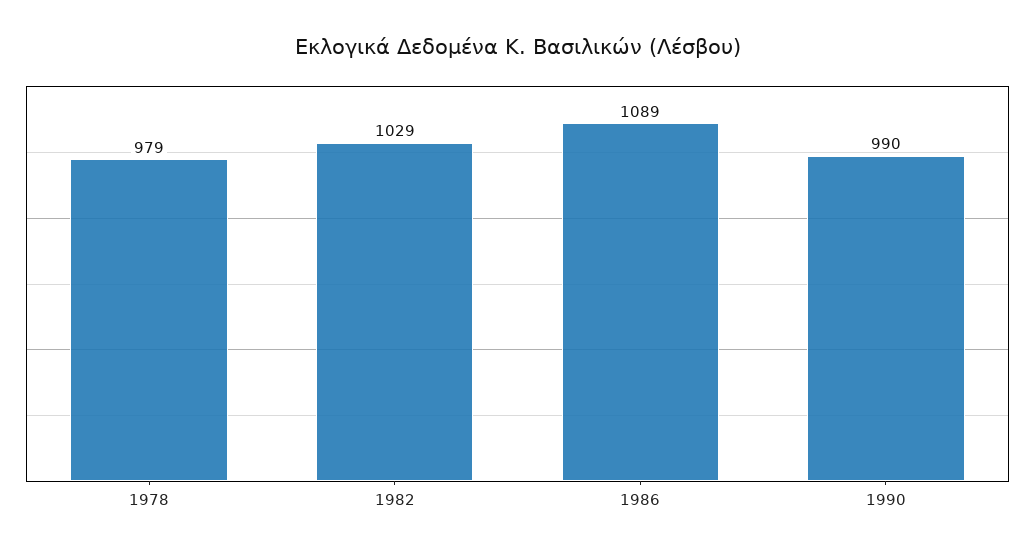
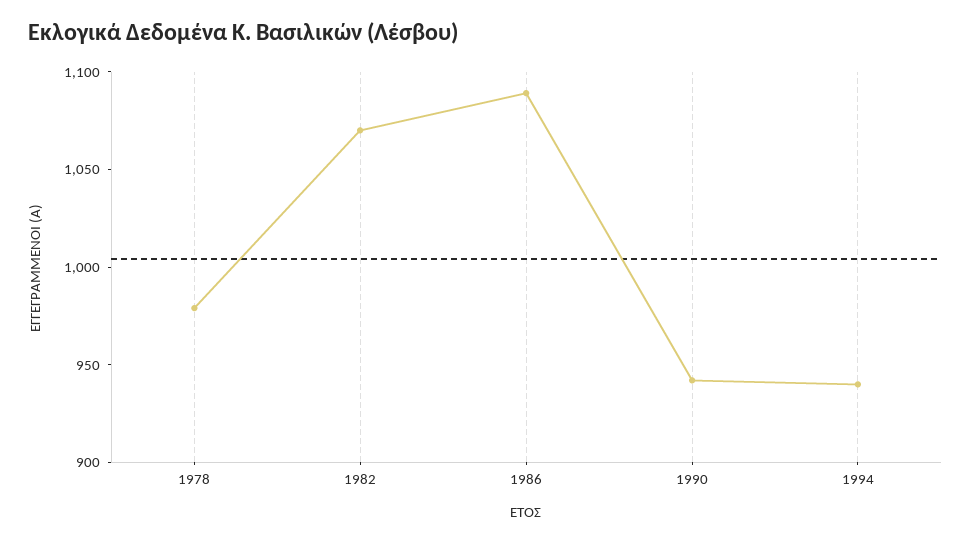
1982: 1029 -> 1070
1990: 990 -> 940
1994: none -> 940

